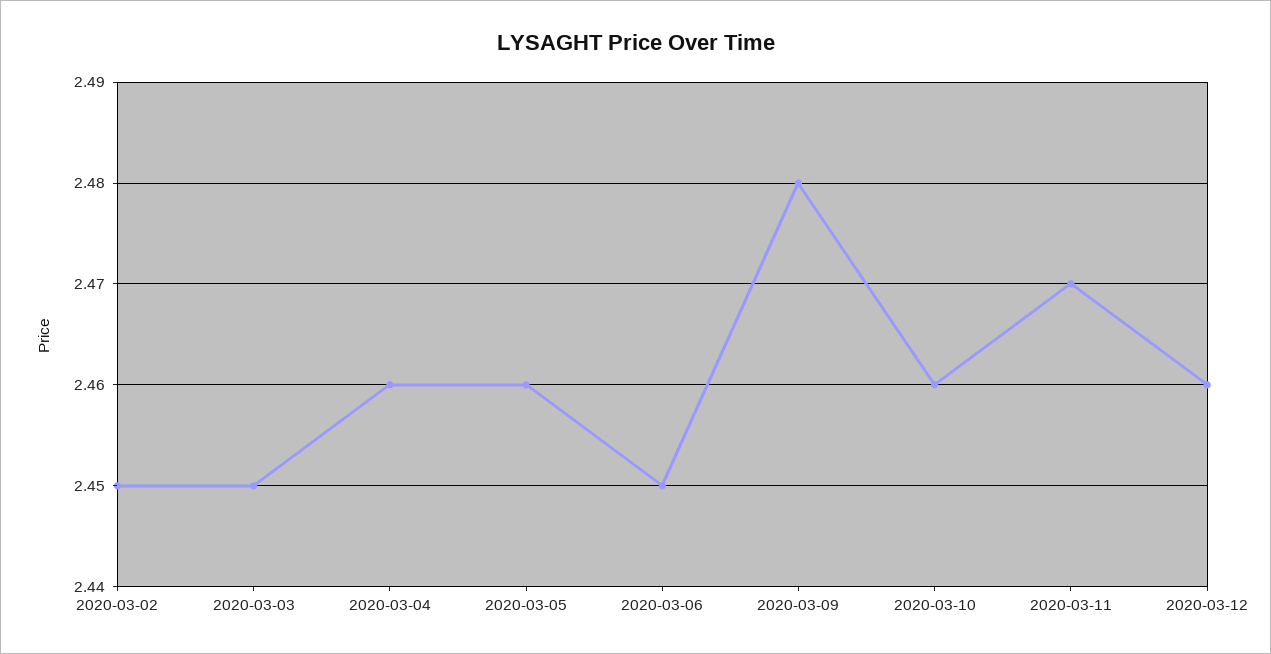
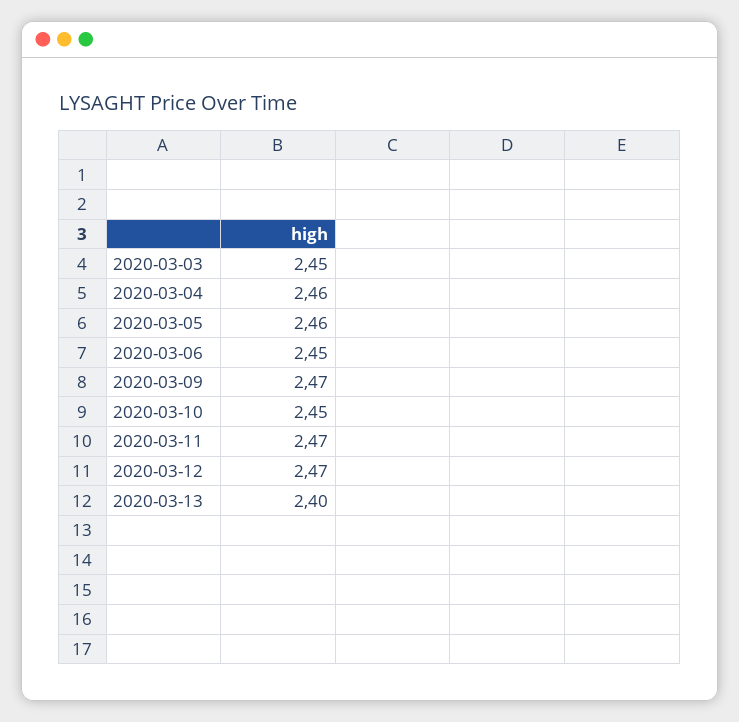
2020-03-02: 2.45 -> none
2020-03-09: 2.48 -> 2.47
2020-03-10: 2.46 -> 2.45
2020-03-12: 2.46 -> 2.47
2020-03-13: none -> 2.4

